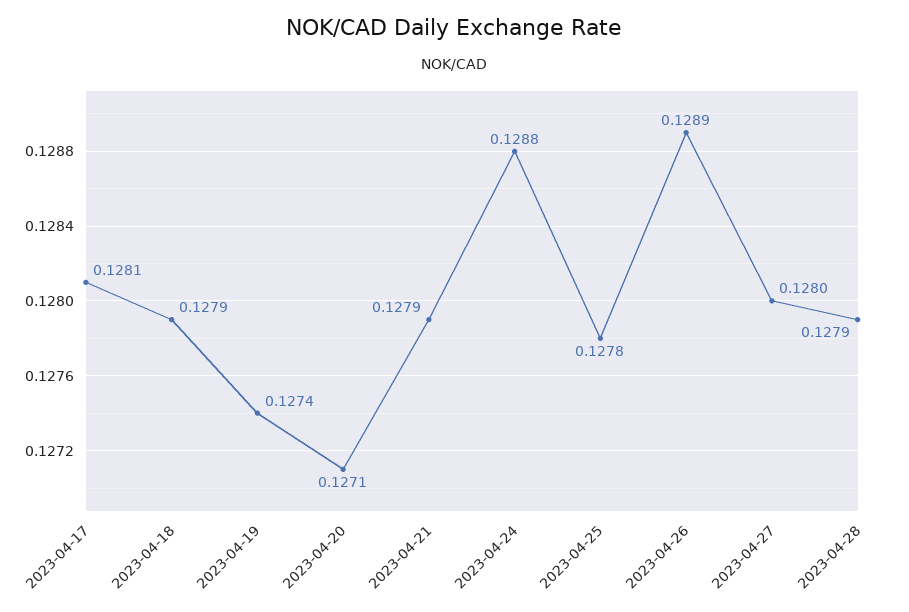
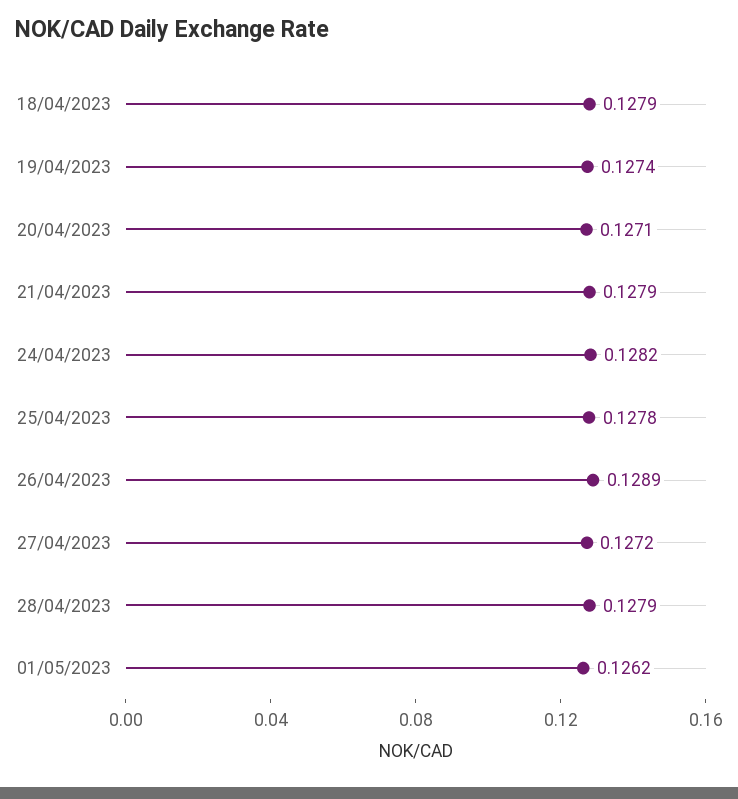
2023-04-17: 0.1281 -> none
2023-04-24: 0.1288 -> 0.1282
2023-04-27: 0.128 -> 0.1272
01/05/2023: none -> 0.1262

